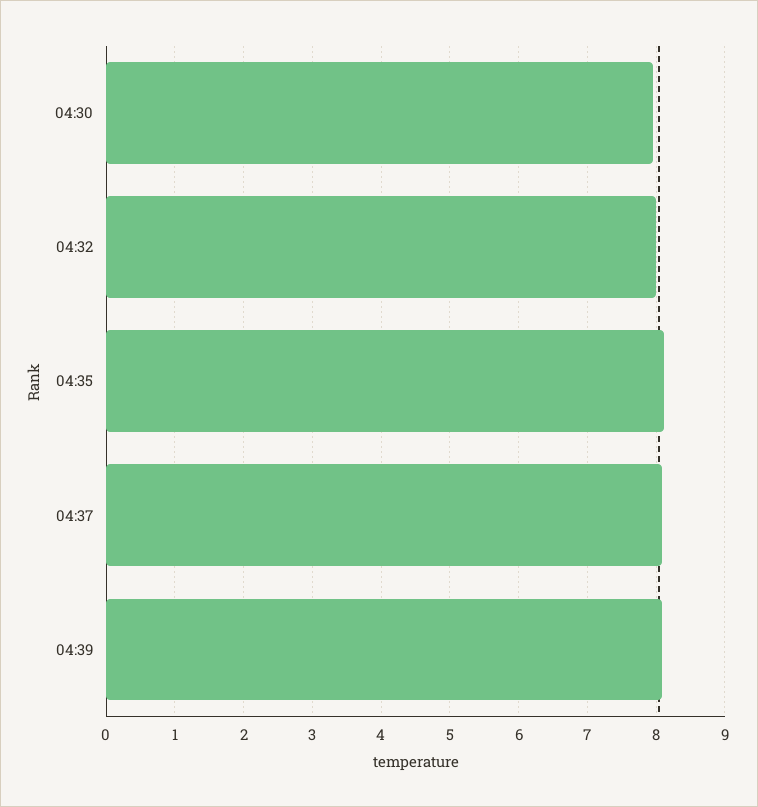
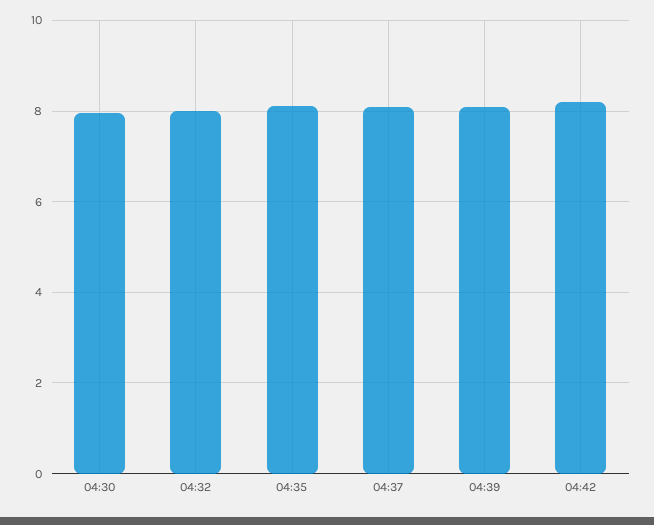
04:42: none -> 8.2

